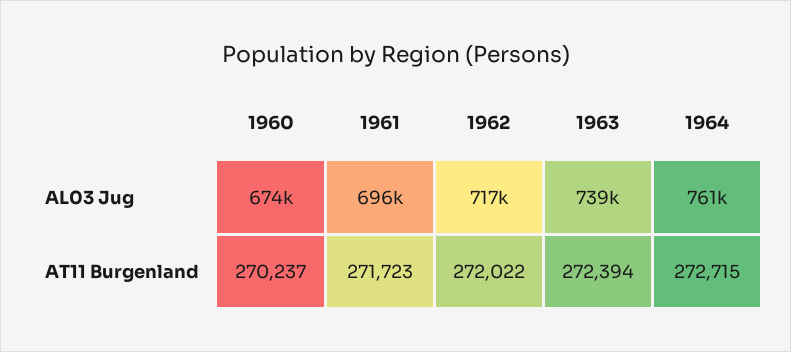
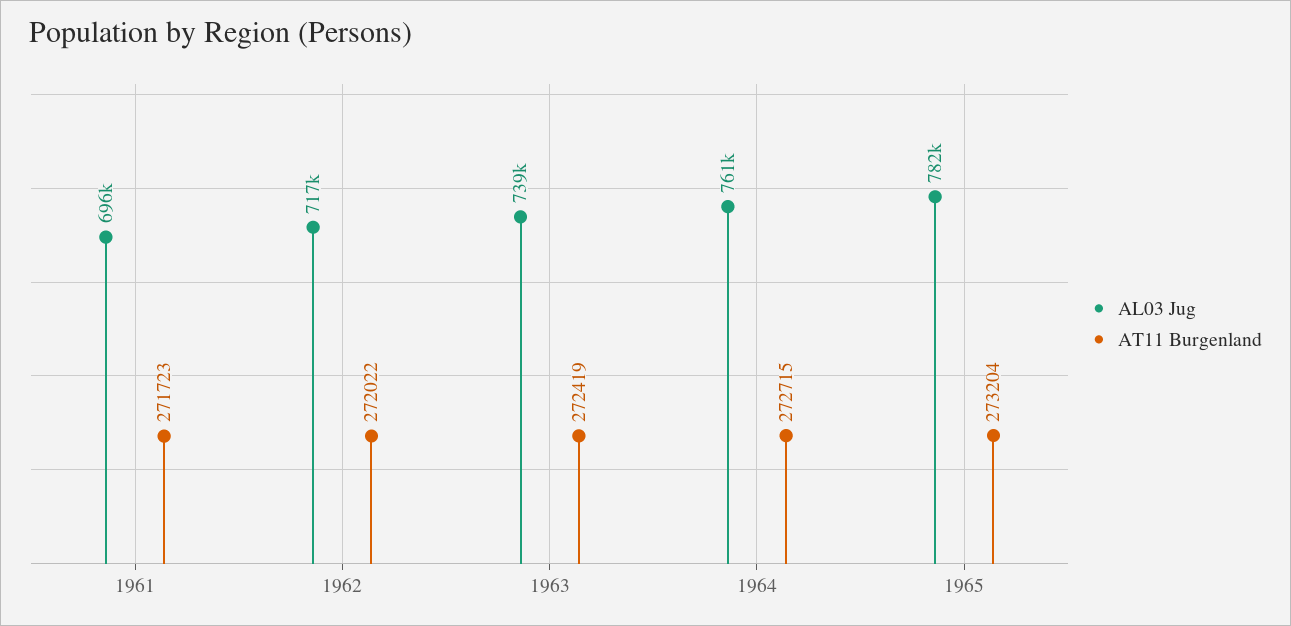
AL03 Jug, 1960: 674000 -> none
AT11 Burgenland, 1960: 270237 -> none
AT11 Burgenland, 1963: 272394 -> 272419
AL03 Jug, 1965: none -> 782000
AT11 Burgenland, 1965: none -> 273204

